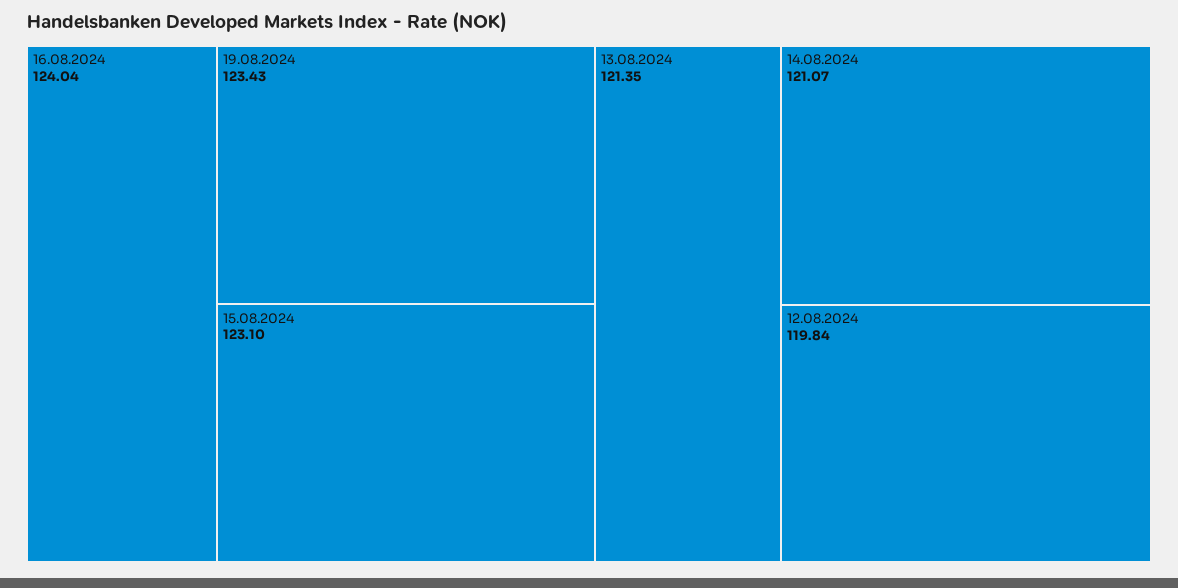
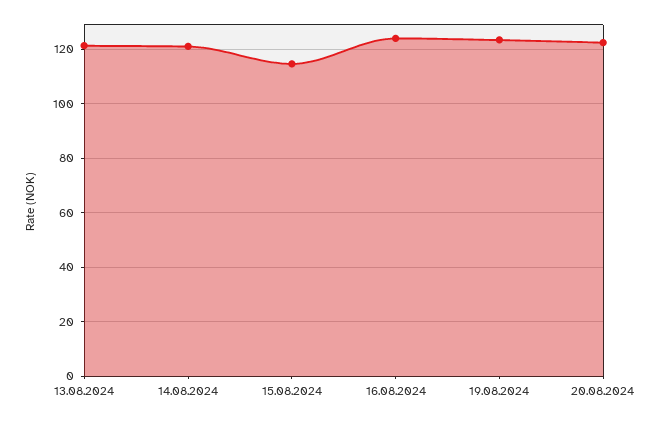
15.08.2024: 123.1 -> 115
12.08.2024: 119.84 -> none
20.08.2024: none -> 122.5

